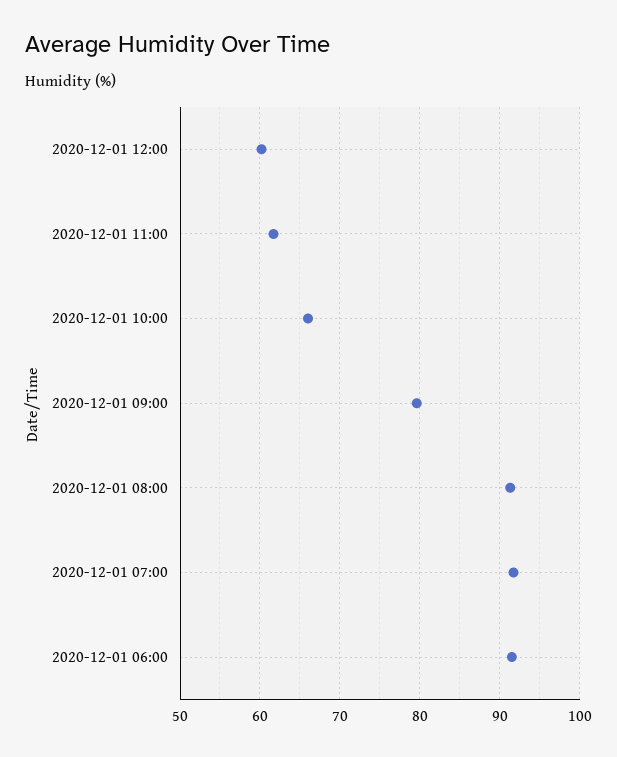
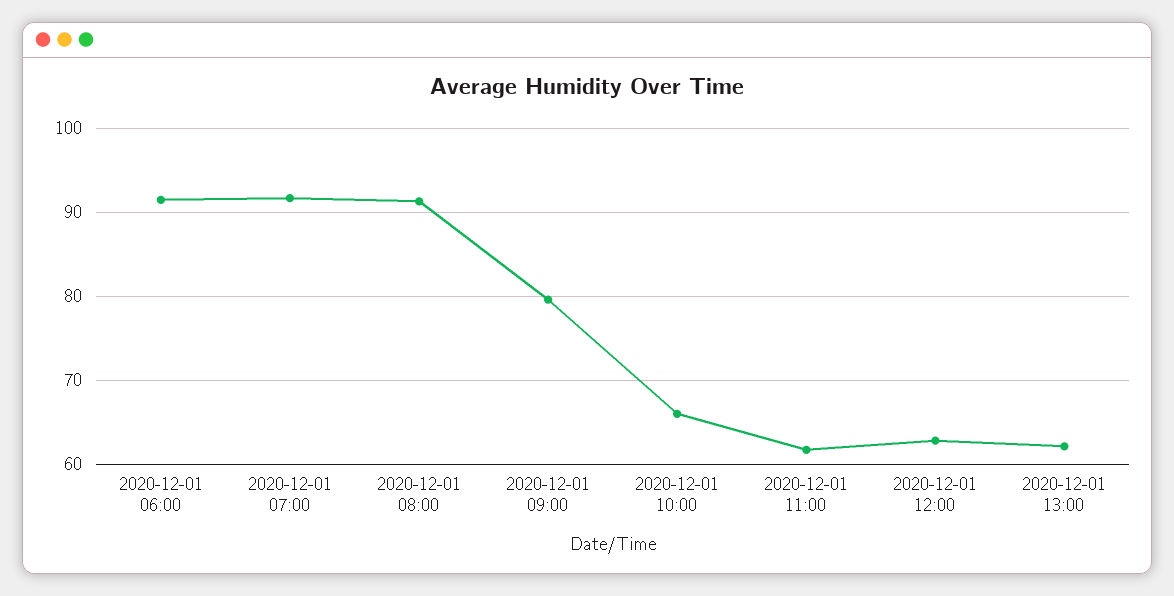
2020-12-01 12:00: 60 -> 63
2020-12-01 13:00: none -> 62

